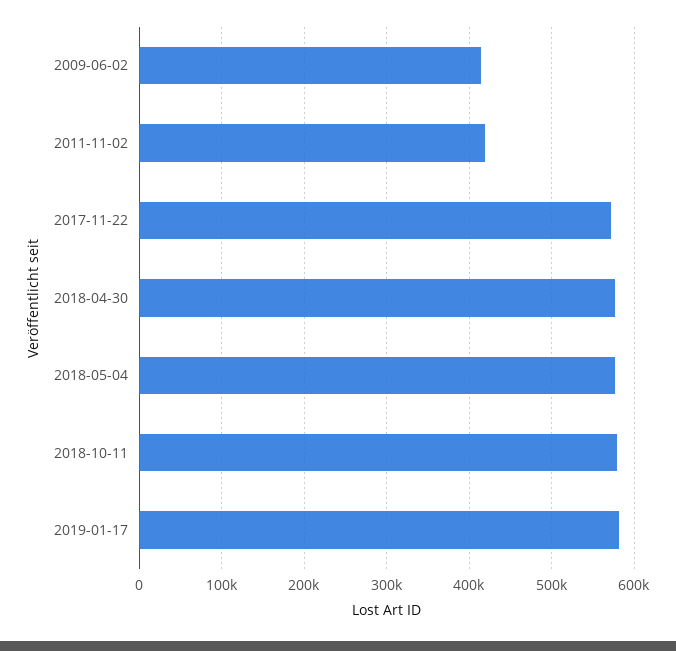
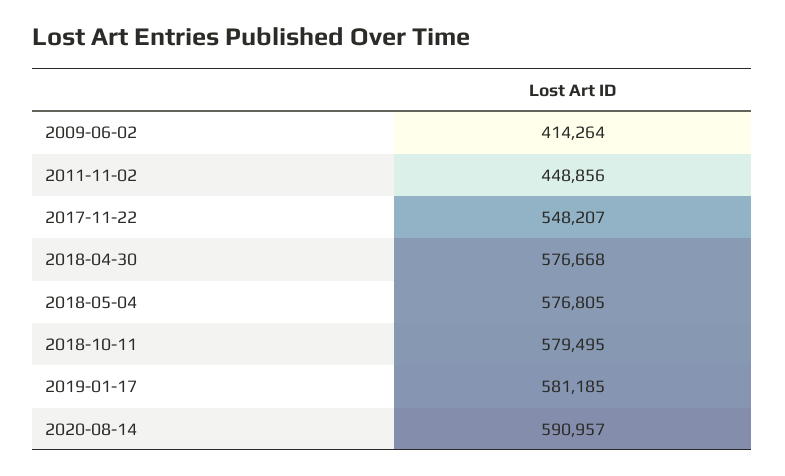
2011-11-02: 420000 -> 448856
2017-11-22: 570000 -> 548207
2020-08-14: none -> 590957

